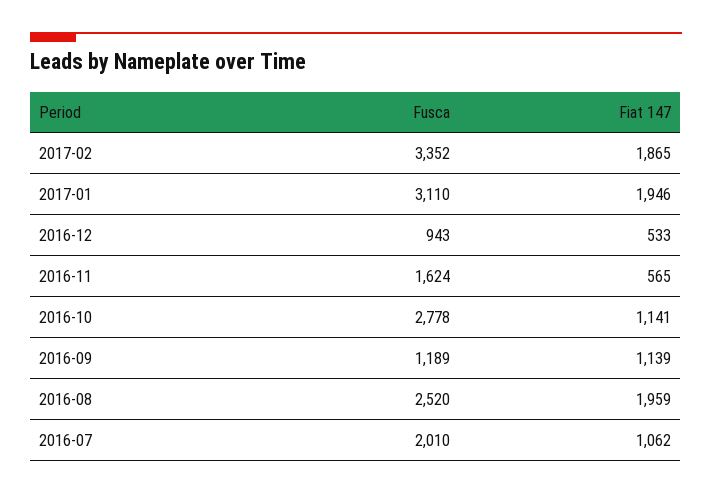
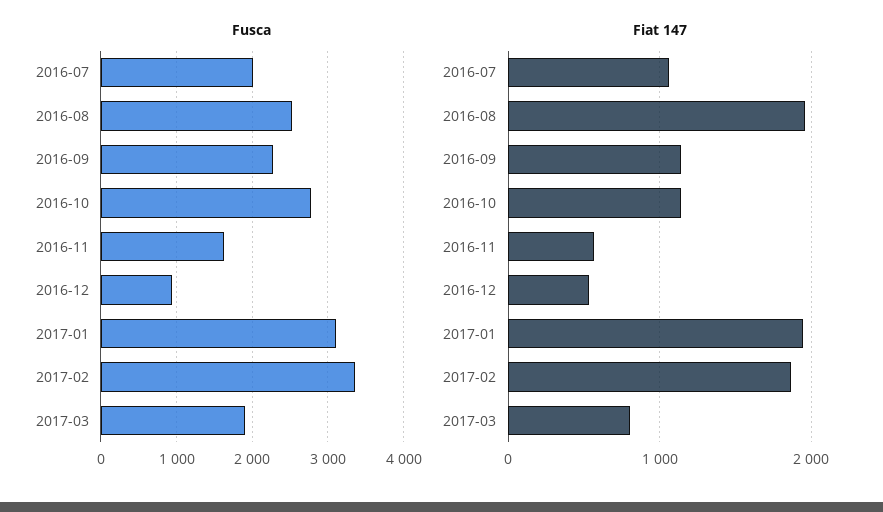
Fusca, 2016-09: 1189 -> 2300
Fusca, 2017-03: none -> 1900
Fiat 147, 2017-03: none -> 800

